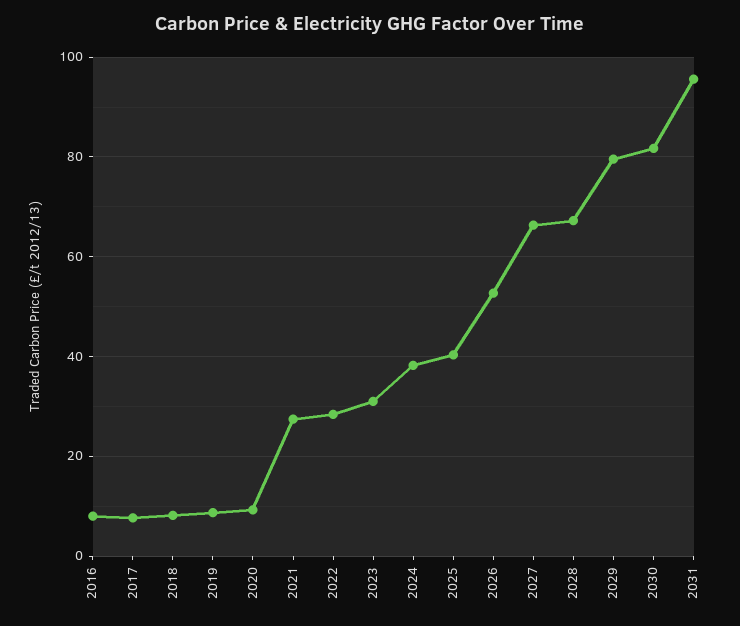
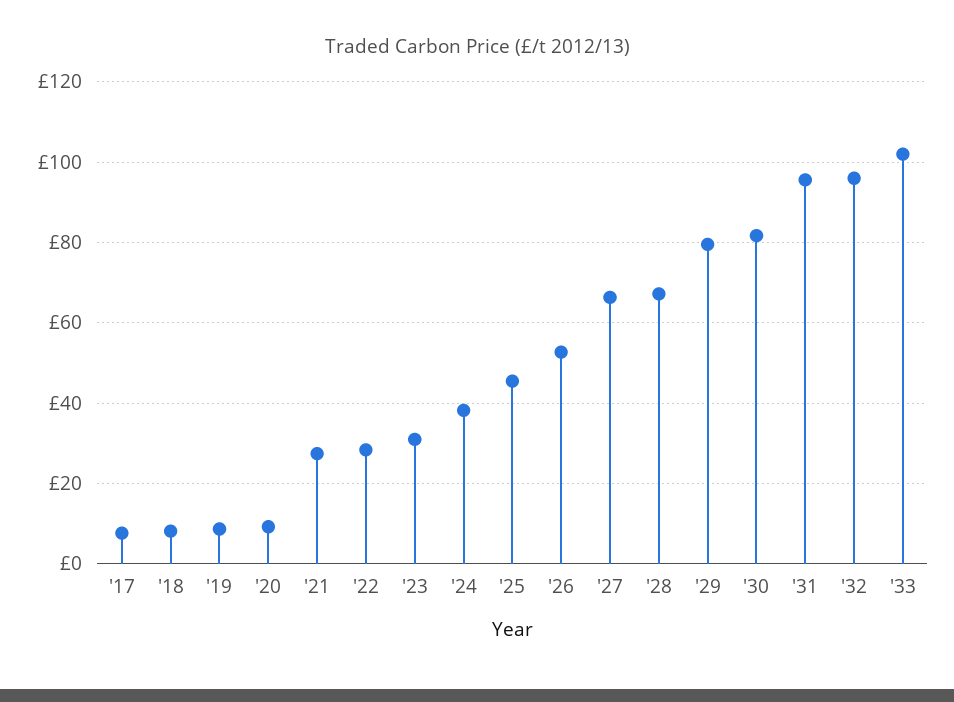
2016: 8 -> none
2025: 40 -> 46
'32: none -> 96
'33: none -> 102

